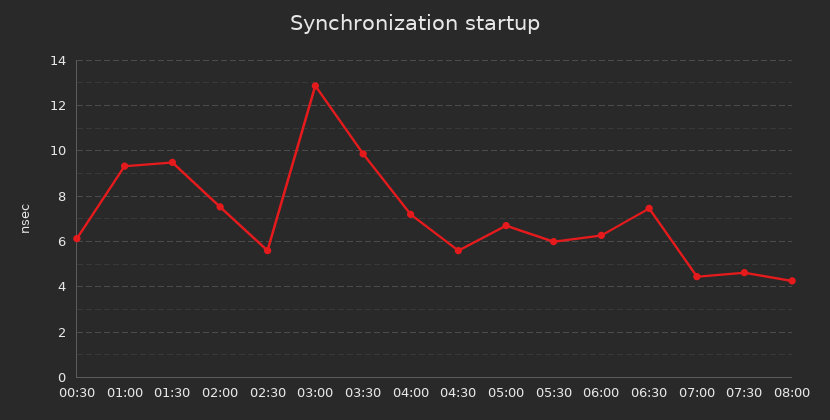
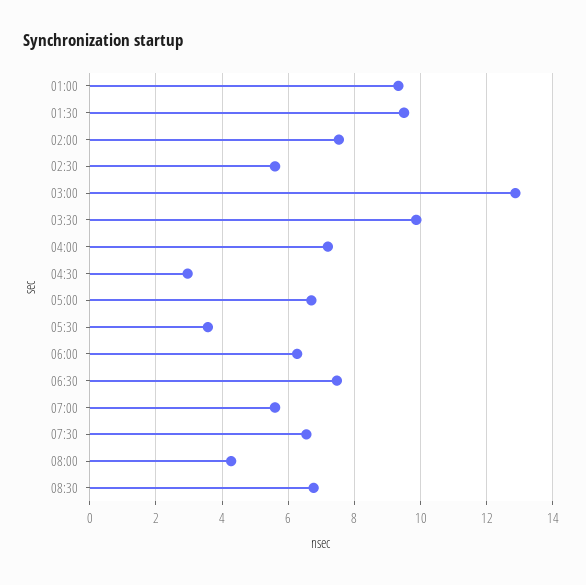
00:30: 6 -> none
04:30: 5.5 -> 3
05:30: 6 -> 3.6
07:00: 4.5 -> 5.6
07:30: 4.5 -> 6.6
08:30: none -> 6.8

